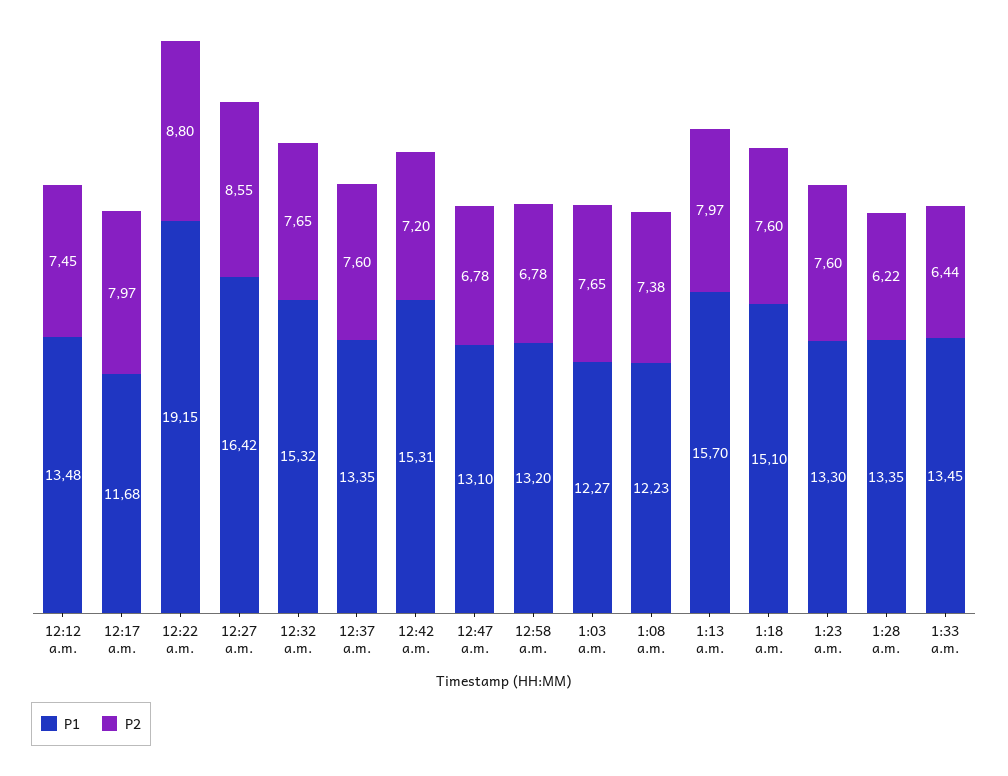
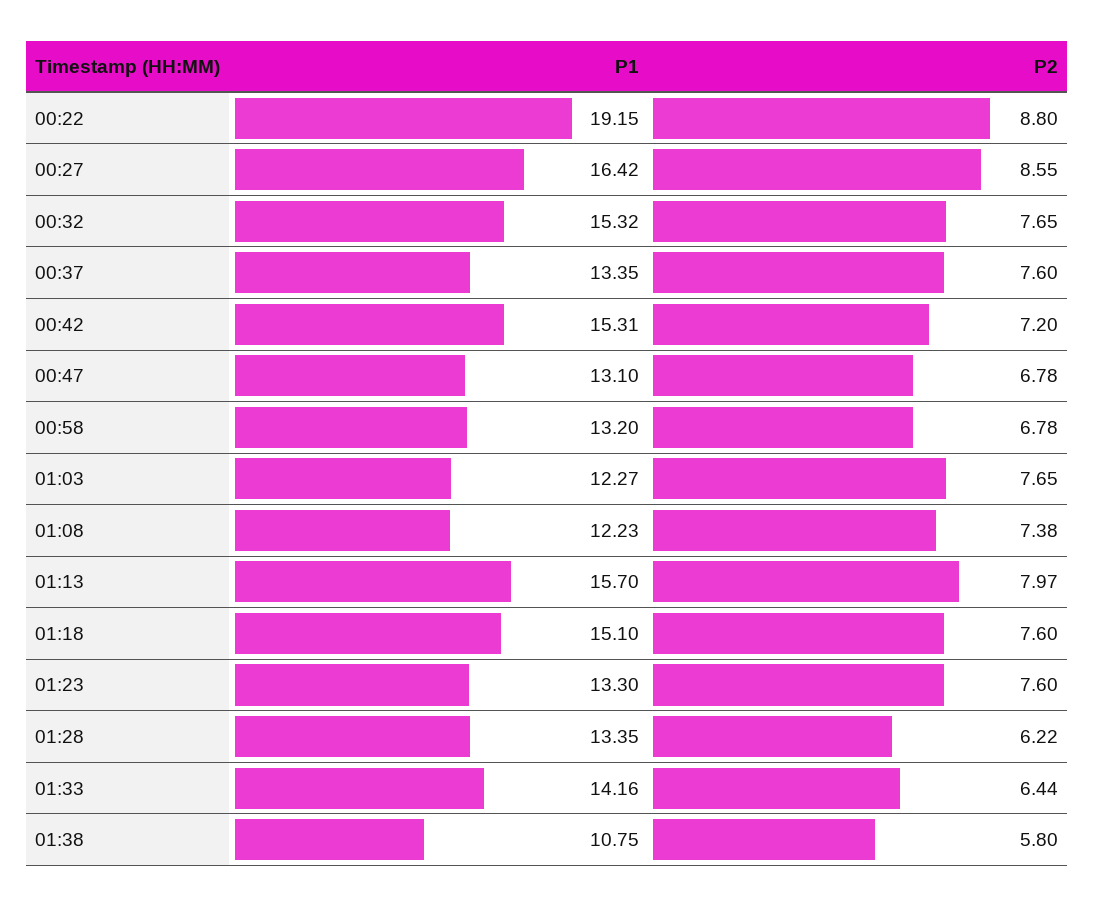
P1, 12:12 a.m.: 13.48 -> none
P2, 12:12 a.m.: 7.45 -> none
P1, 12:17 a.m.: 11.68 -> none
P2, 12:17 a.m.: 7.97 -> none
P1, 1:33 a.m.: 13.45 -> 14.16
P1, 01:38: none -> 10.75
P2, 01:38: none -> 5.8

